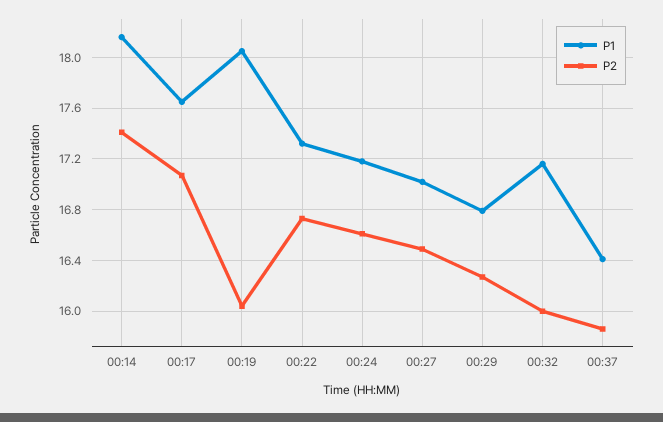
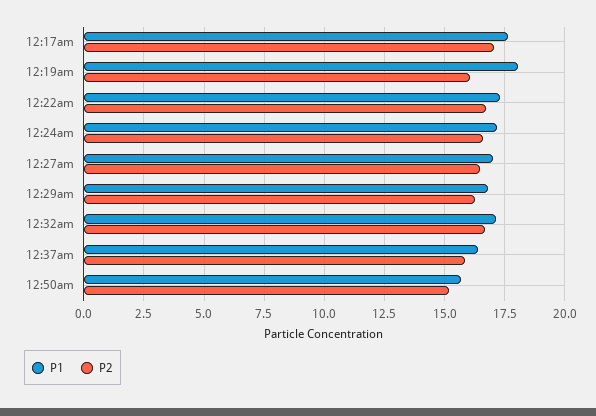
P1, 00:14: 18.15 -> none
P2, 00:14: 17.4 -> none
P2, 00:32: 16 -> 16.75
P1, 12:50am: none -> 15.75
P2, 12:50am: none -> 15.25

